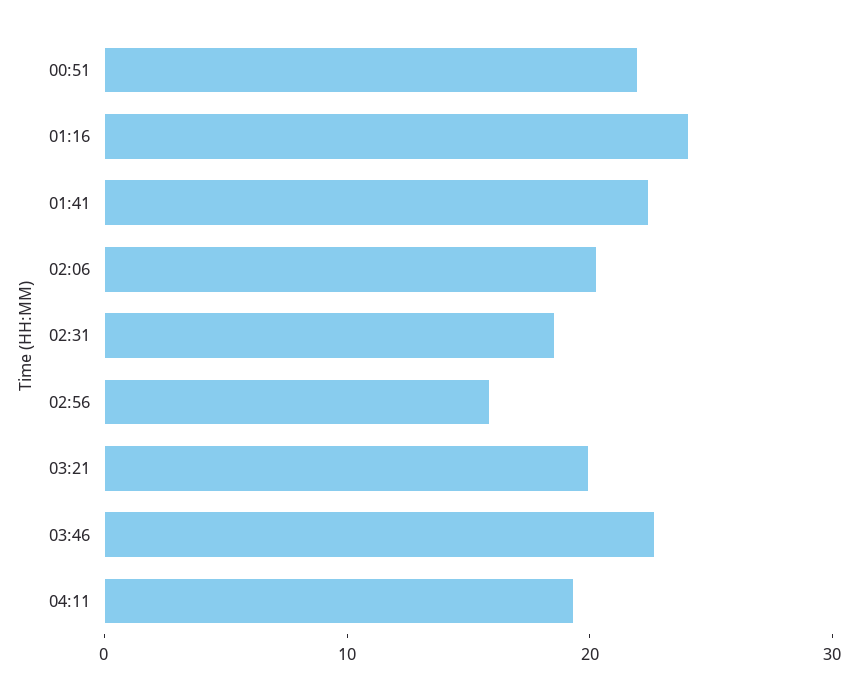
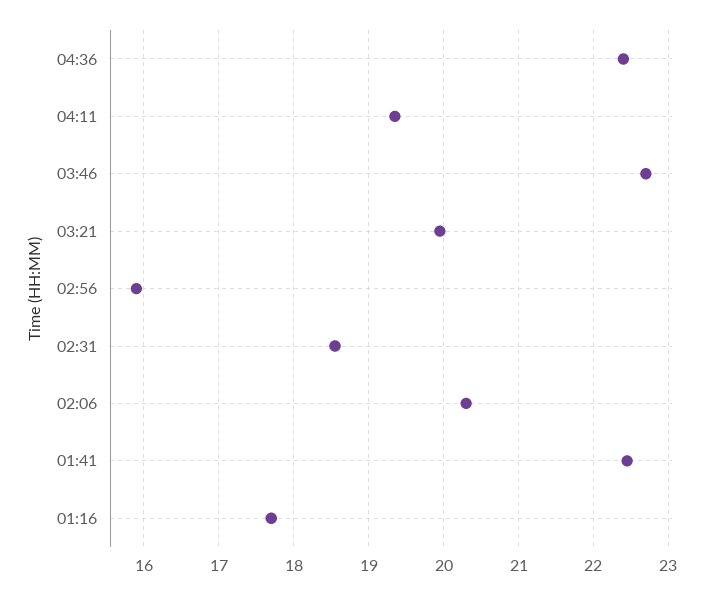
00:51: 22 -> none
01:16: 24 -> 17.7
04:36: none -> 22.4

